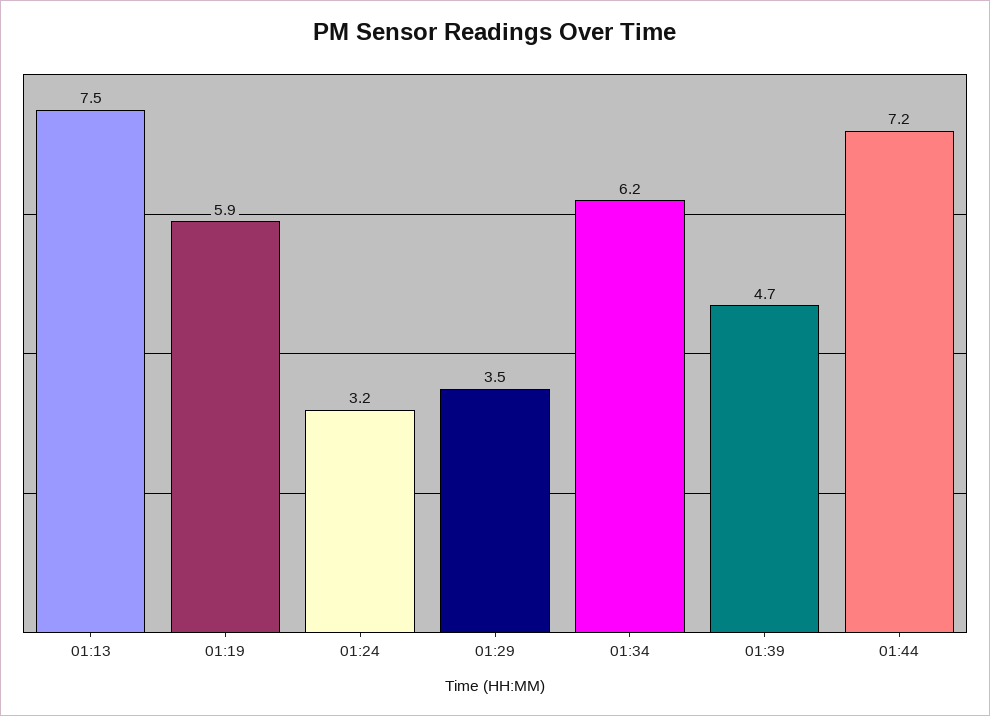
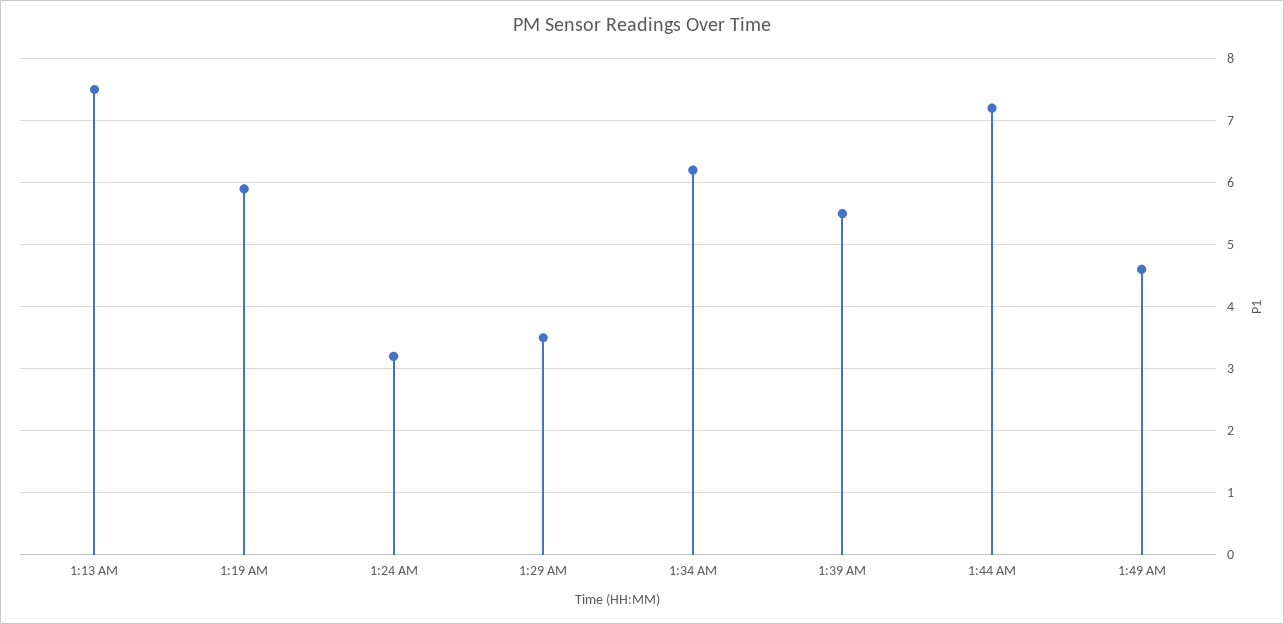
01:39: 4.7 -> 5.5
1:49 AM: none -> 4.6

